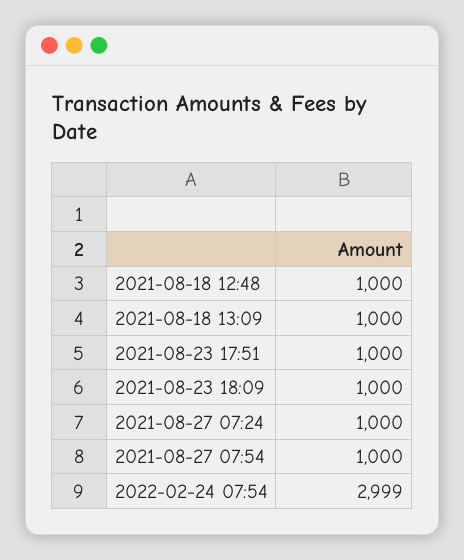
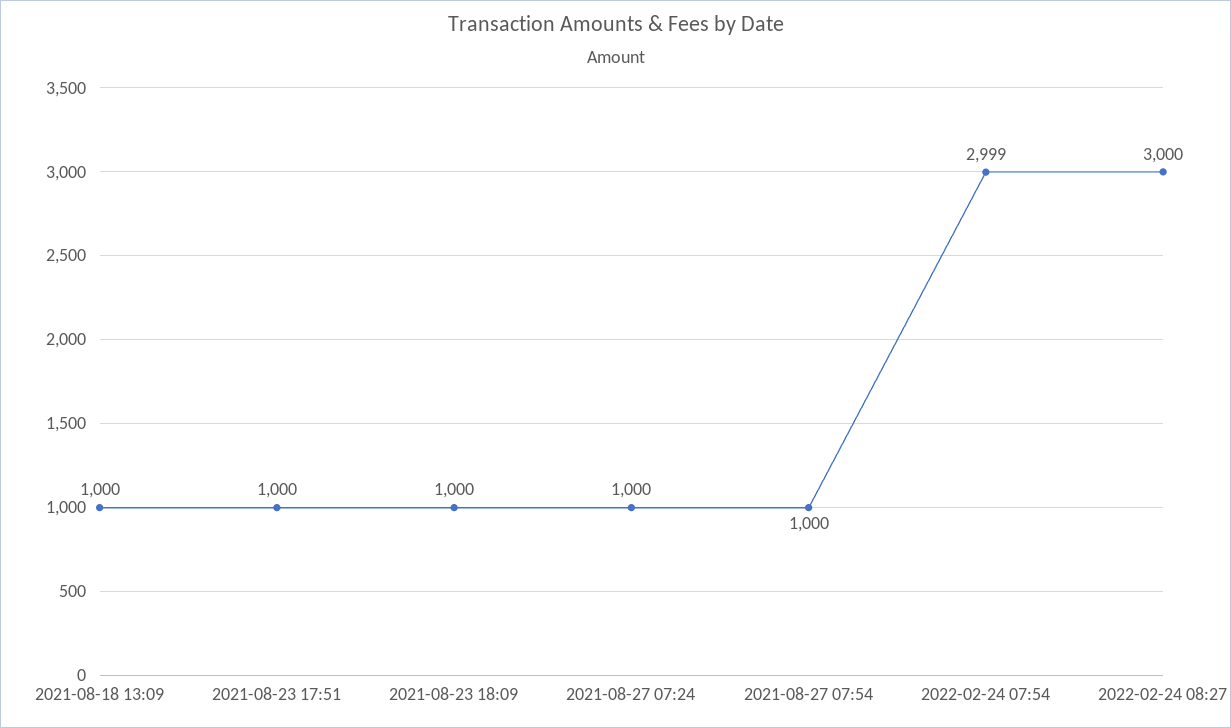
2021-08-18 12:48: 1000 -> none
2022-02-24 08:27: none -> 3000

